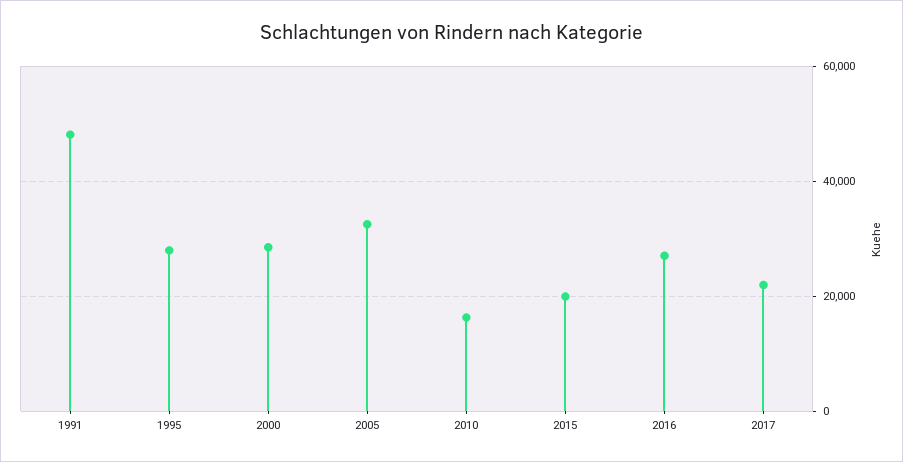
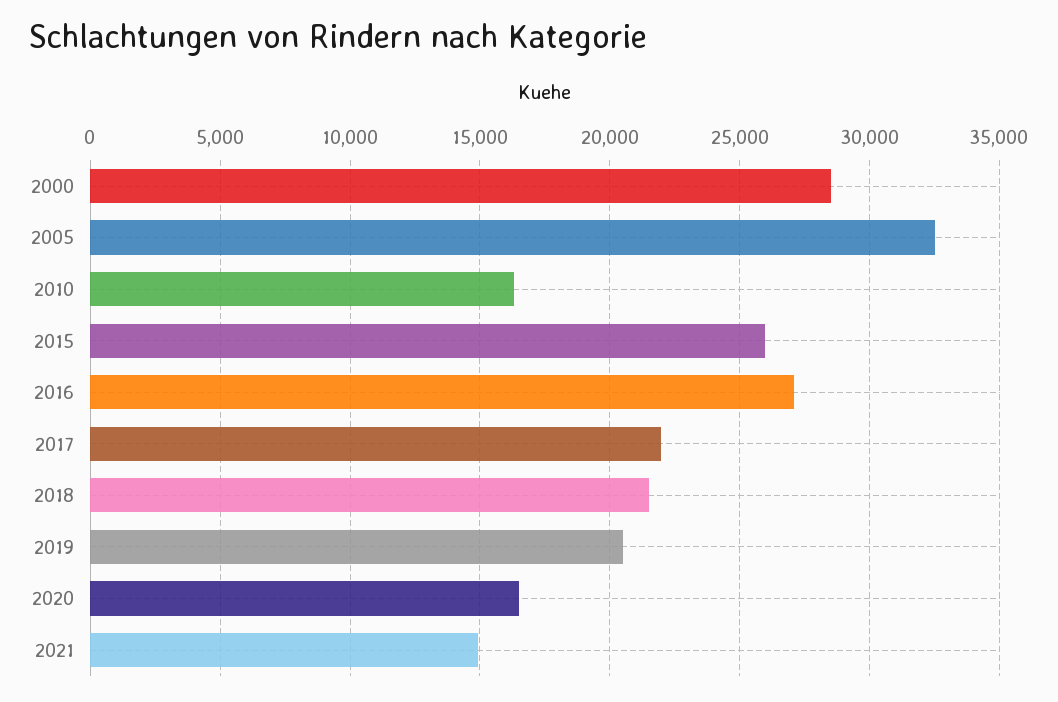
1991: 48000 -> none
1995: 28000 -> none
2015: 20000 -> 26000
2018: none -> 21500
2019: none -> 20500
2020: none -> 16500
2021: none -> 15000

